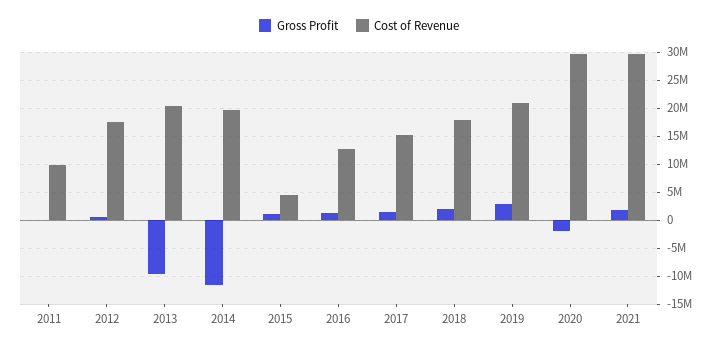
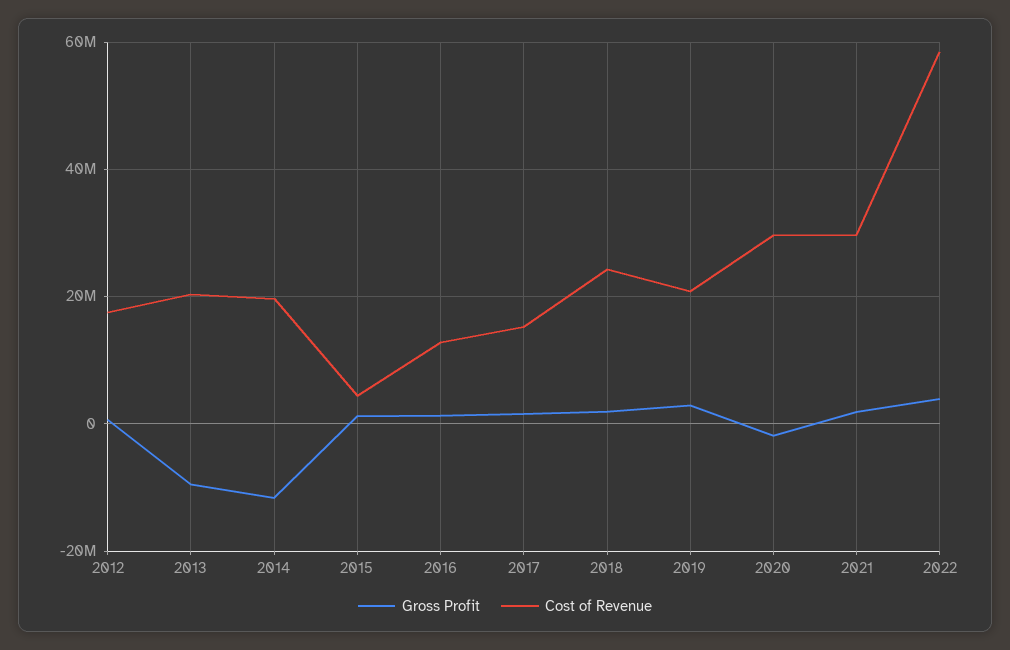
Gross Profit, 2011: 0 -> none
Cost of Revenue, 2011: 10000000 -> none
Cost of Revenue, 2018: 17500000 -> 24000000
Gross Profit, 2022: none -> 4000000
Cost of Revenue, 2022: none -> 58000000

